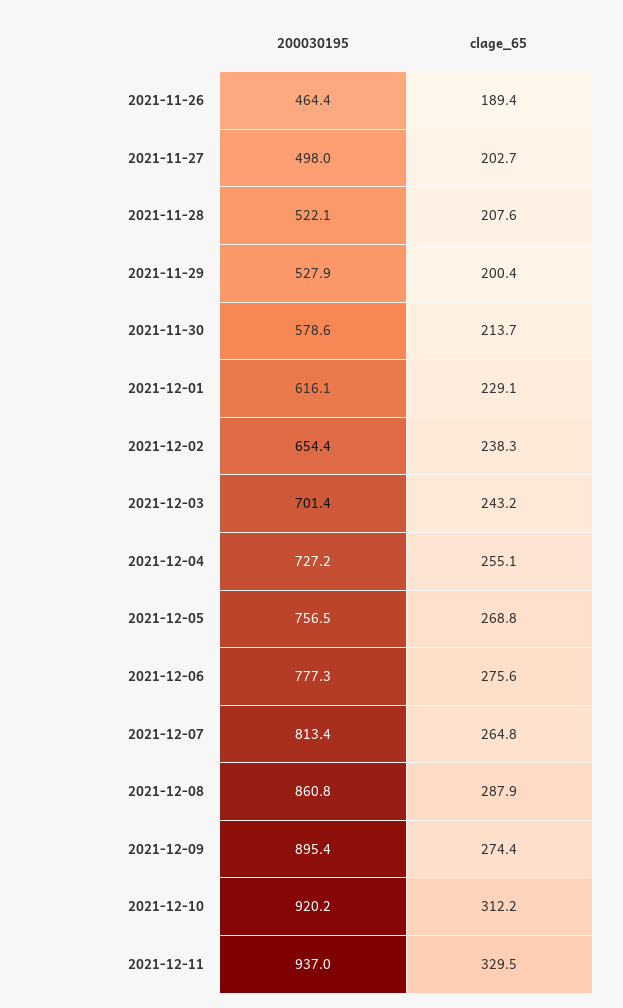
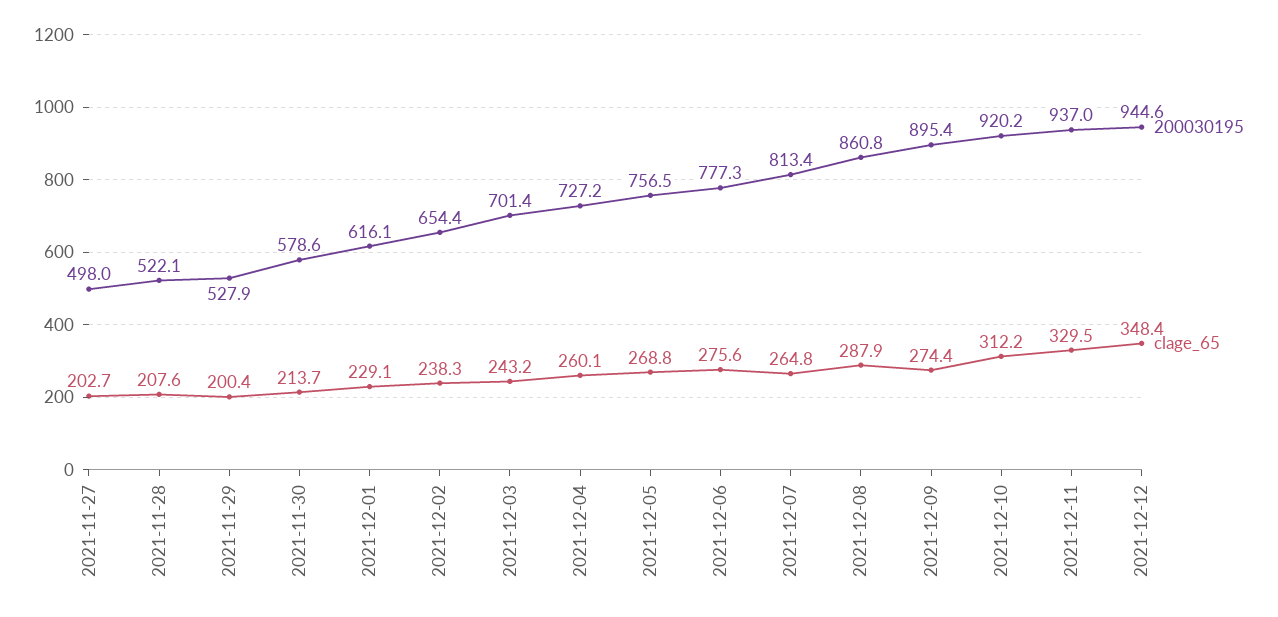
200030195, 2021-11-26: 464.4 -> none
clage_65, 2021-11-26: 189.4 -> none
clage_65, 2021-12-04: 255.1 -> 260.1
200030195, 2021-12-12: none -> 944.6
clage_65, 2021-12-12: none -> 348.4

